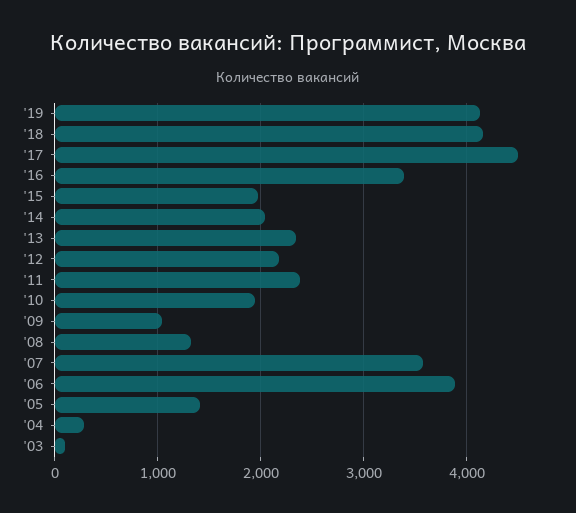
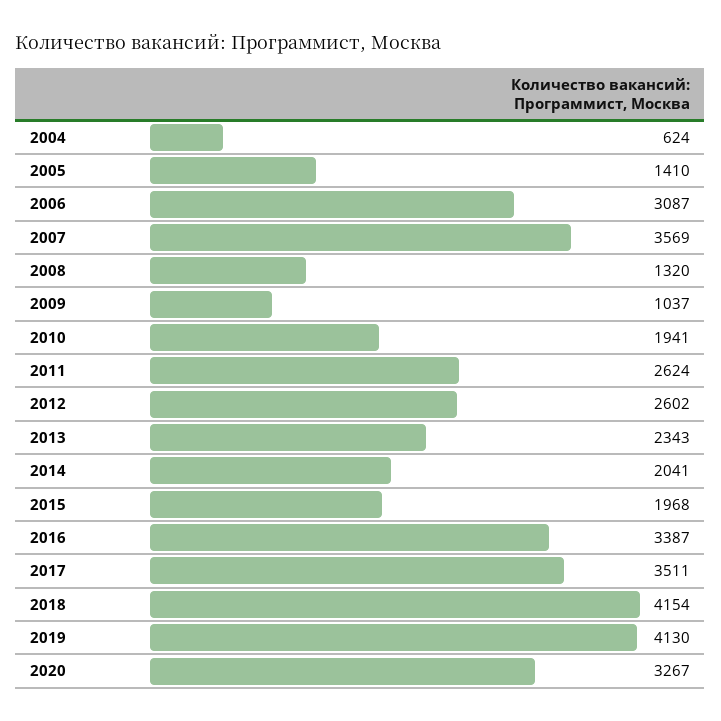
'17: 4500 -> 3511
'12: 2200 -> 2602
'11: 2400 -> 2624
'06: 3900 -> 3087
'04: 300 -> 624
'03: 100 -> none
2020: none -> 3267

